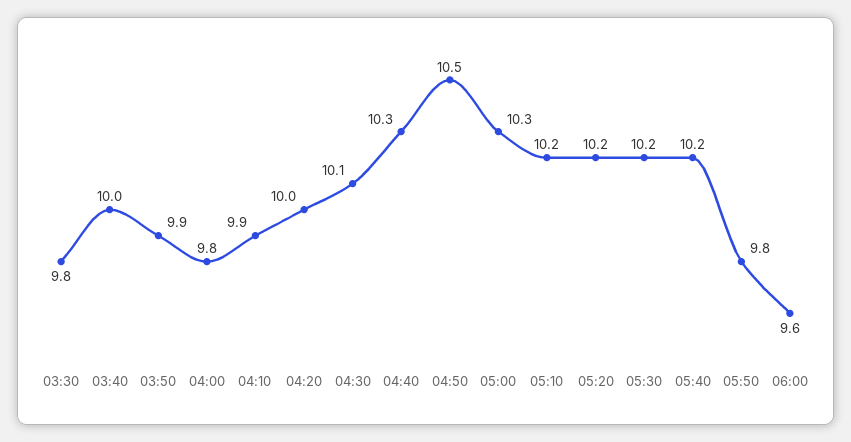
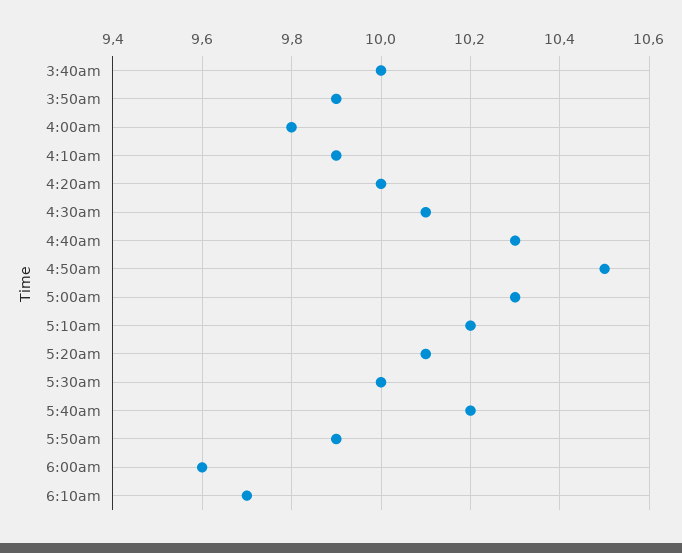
03:30: 9.8 -> none
05:20: 10.2 -> 10.1
05:30: 10.2 -> 10
05:50: 9.8 -> 9.9
6:10am: none -> 9.7

